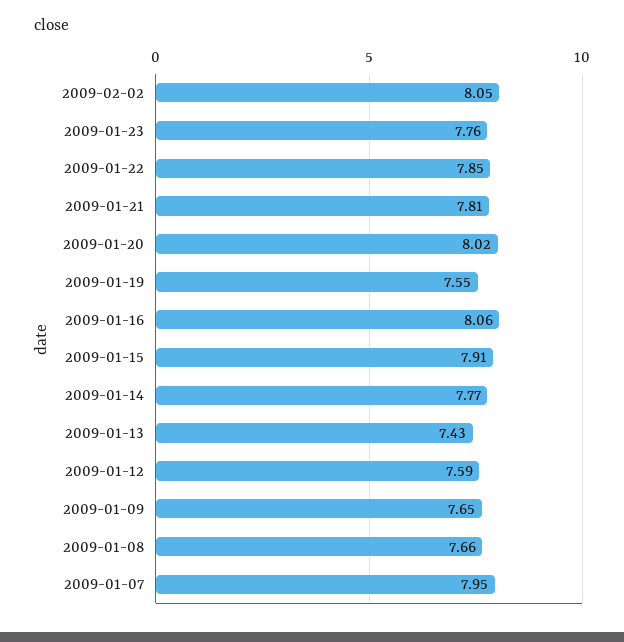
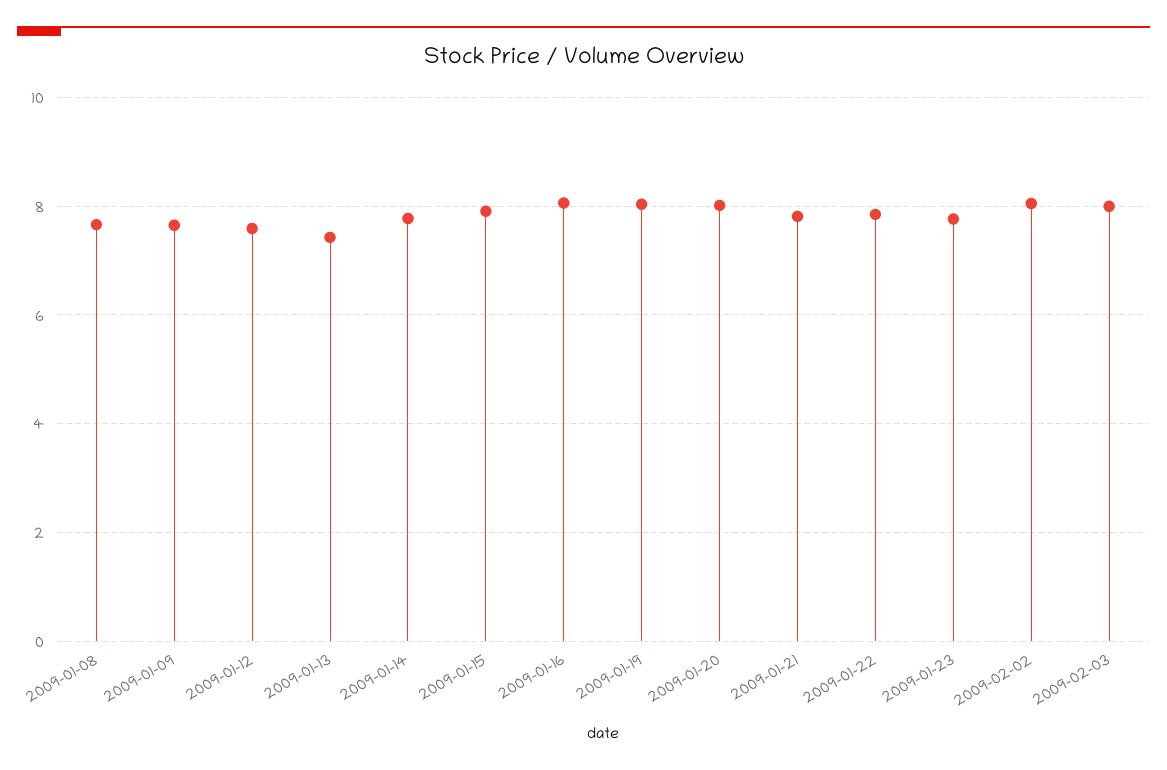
2009-01-19: 7.55 -> 8
2009-01-07: 7.95 -> none
2009-02-03: none -> 8

